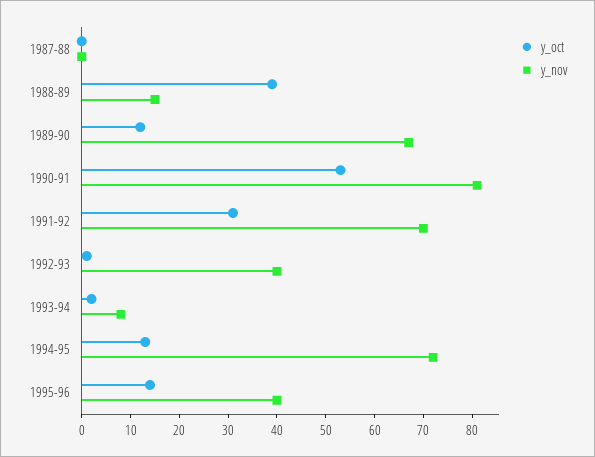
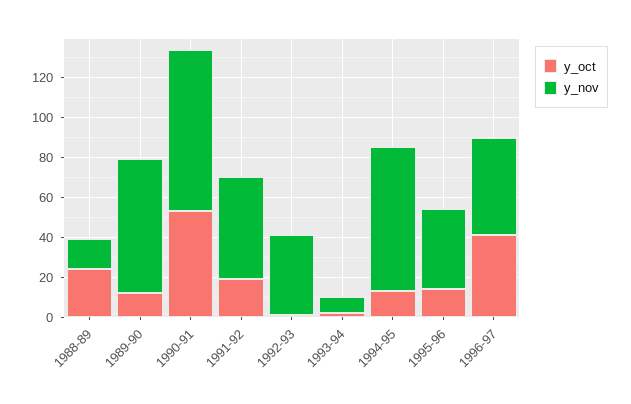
y_oct, 1987-88: 0 -> none
y_nov, 1987-88: 0 -> none
y_oct, 1988-89: 40 -> 25
y_oct, 1991-92: 30 -> 20
y_nov, 1991-92: 70 -> 50
y_oct, 1996-97: none -> 40
y_nov, 1996-97: none -> 50

